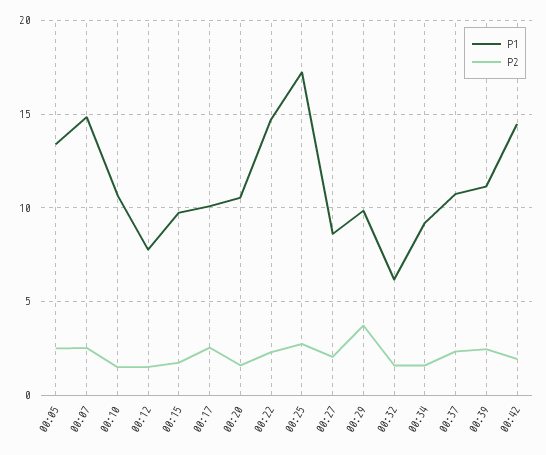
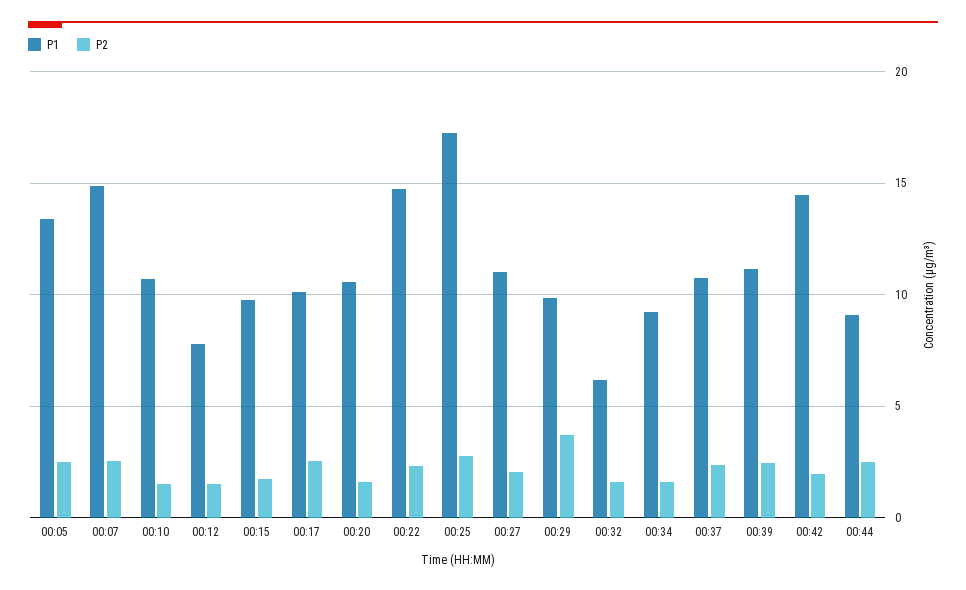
P1, 00:27: 8.5 -> 11
P1, 00:44: none -> 9
P2, 00:44: none -> 2.5

